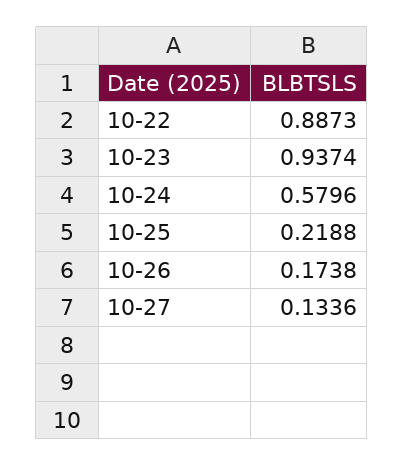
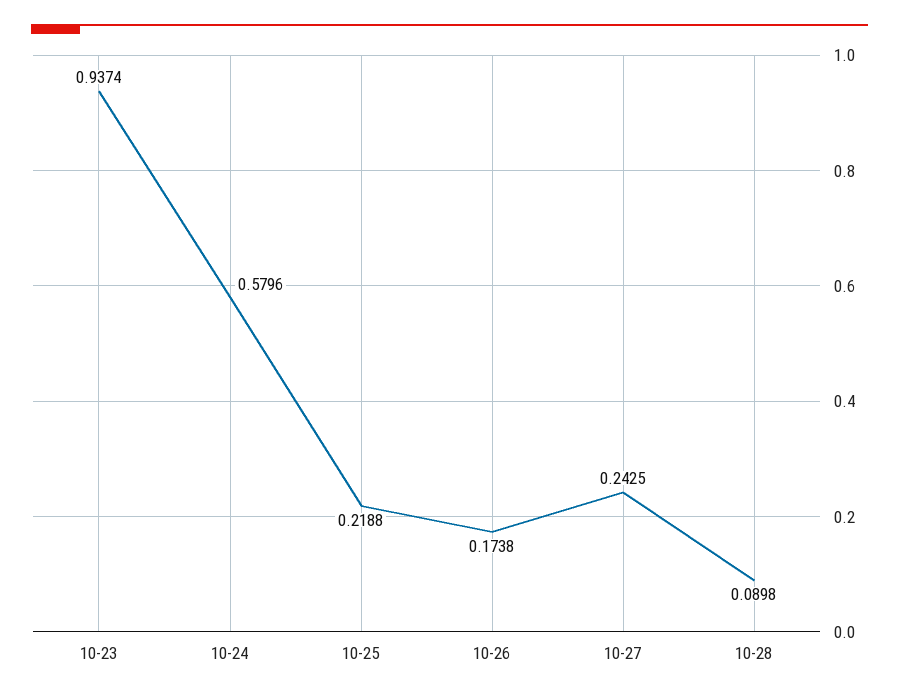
10-22: 0.8873 -> none
10-27: 0.1336 -> 0.2425
10-28: none -> 0.0898

